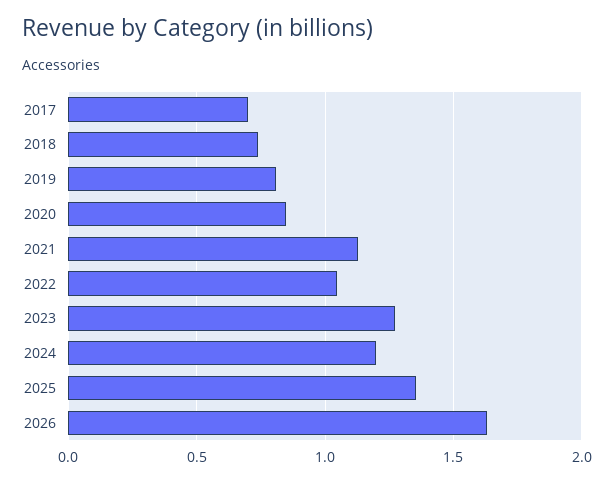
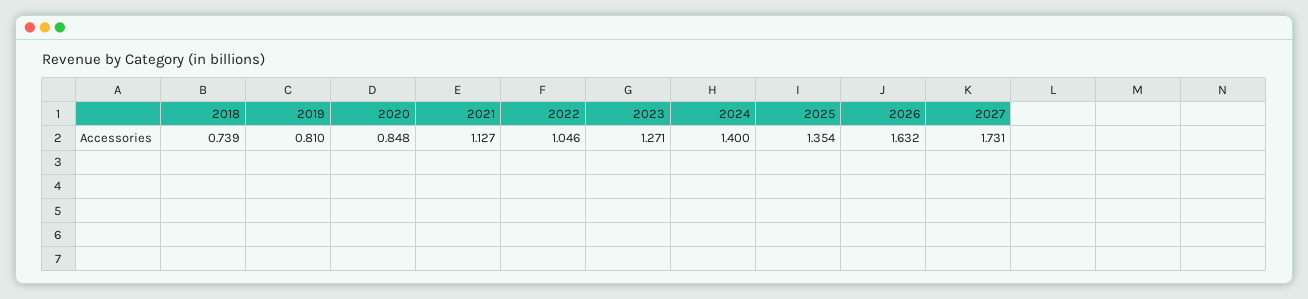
2017: 0.7 -> none
2024: 1.2 -> 1.4
2027: none -> 1.731

